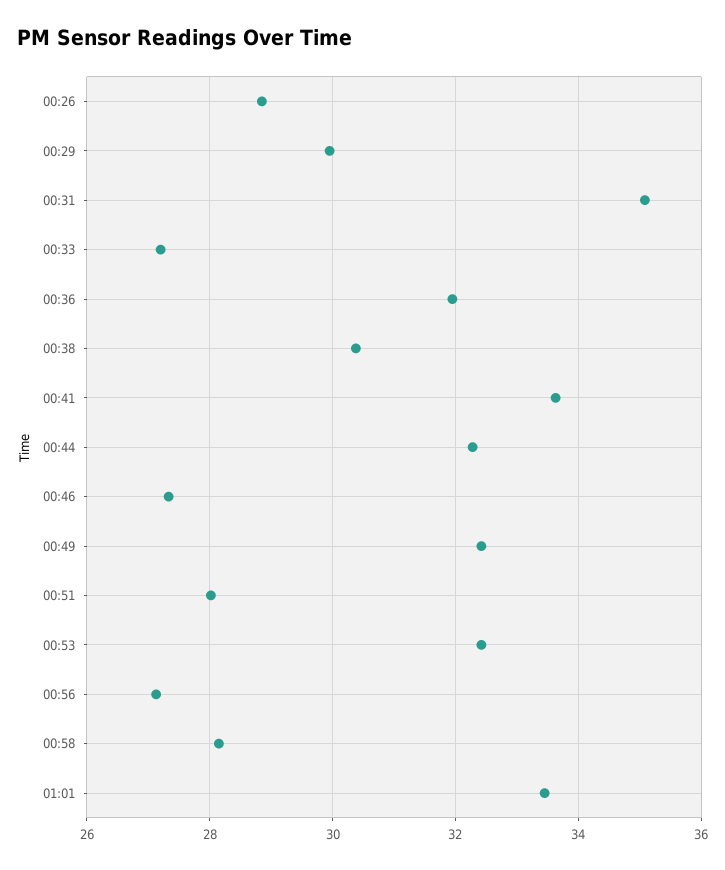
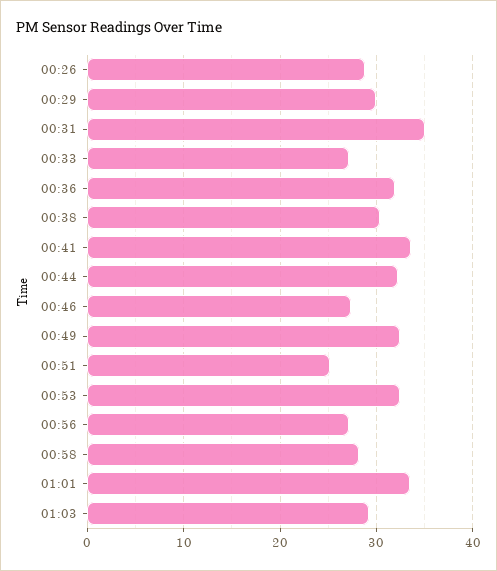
00:51: 28 -> 25
01:03: none -> 29

